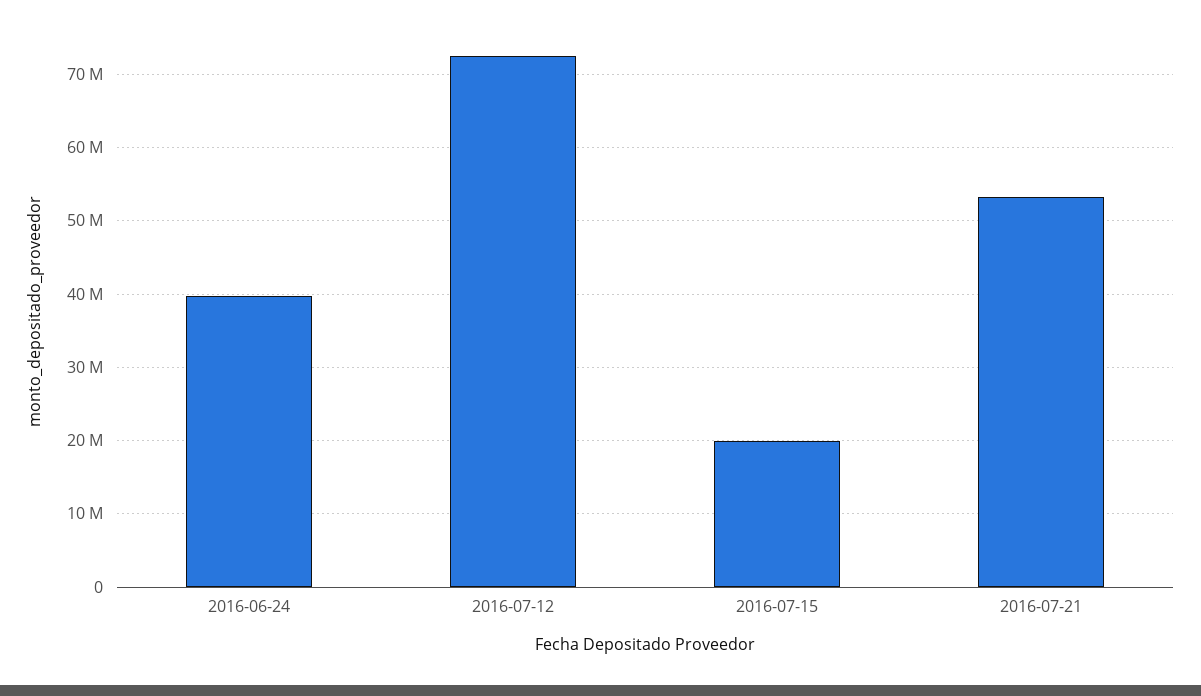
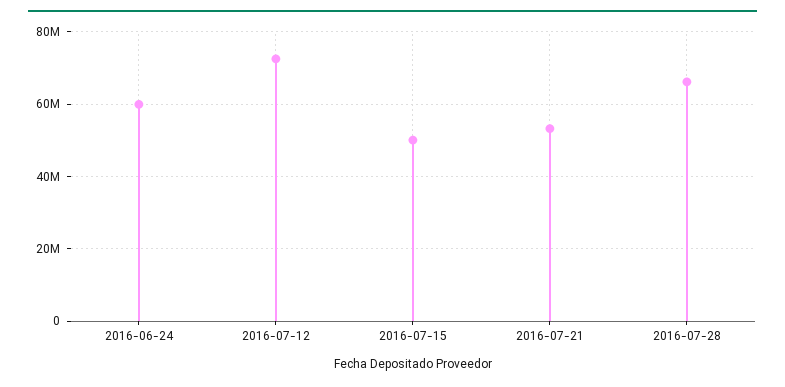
2016-06-24: 40000000 -> 60000000
2016-07-15: 20000000 -> 50000000
2016-07-28: none -> 66000000

